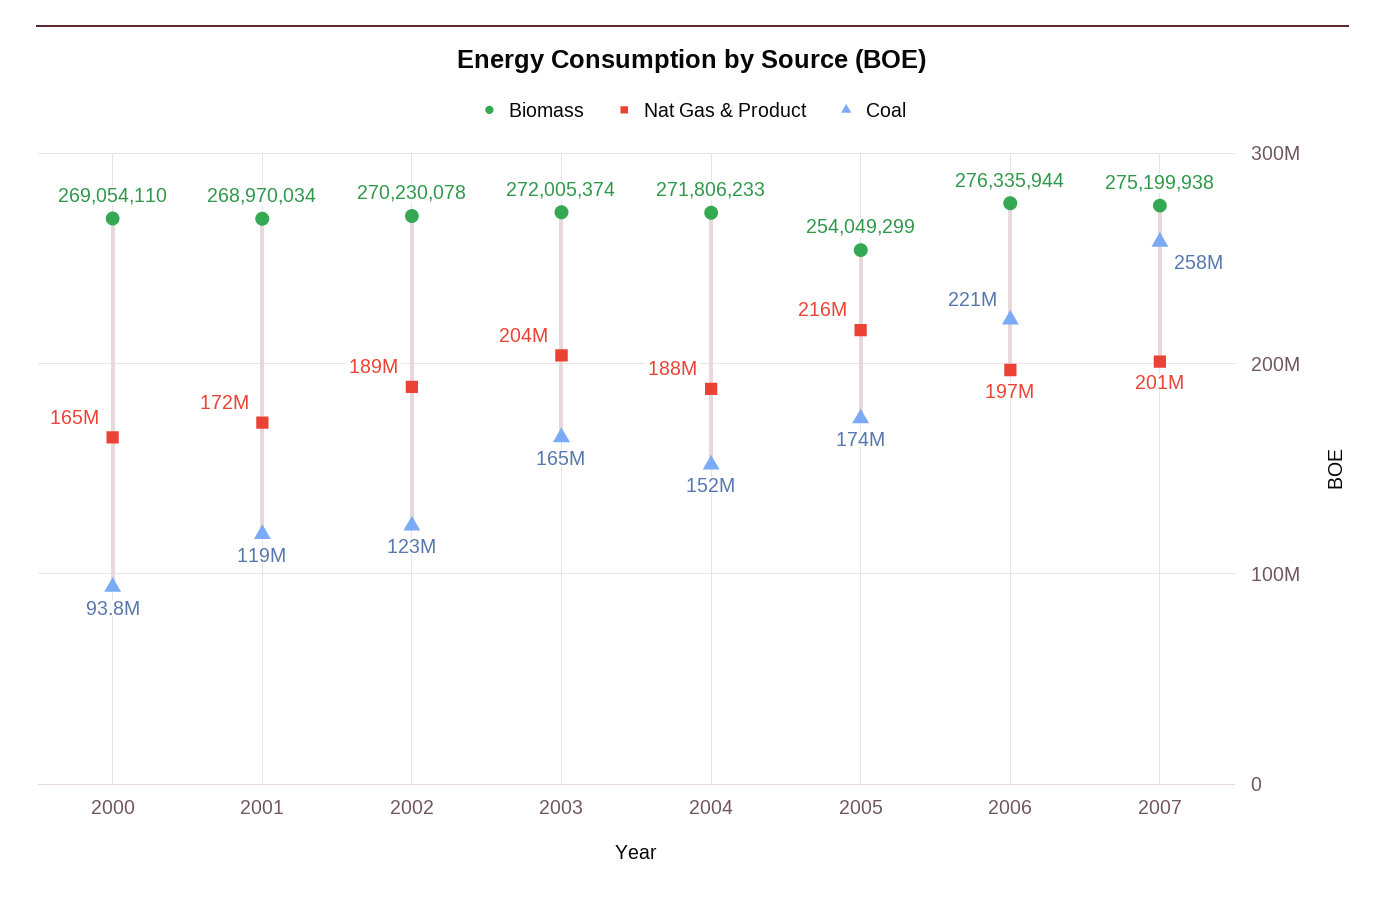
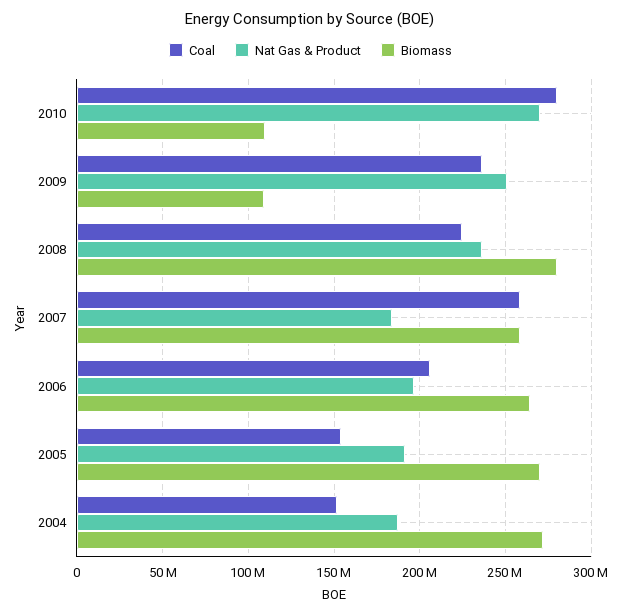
Biomass, 2000: 269054110 -> none
Nat Gas & Product, 2000: 165000000 -> none
Coal, 2000: 93800000 -> none
Biomass, 2001: 268970034 -> none
Nat Gas & Product, 2001: 172000000 -> none
Coal, 2001: 119000000 -> none
Biomass, 2002: 270230078 -> none
Nat Gas & Product, 2002: 189000000 -> none
Coal, 2002: 123000000 -> none
Biomass, 2003: 272005374 -> none
Nat Gas & Product, 2003: 204000000 -> none
Coal, 2003: 165000000 -> none
Biomass, 2005: 254049299 -> 270000000
Nat Gas & Product, 2005: 216000000 -> 190000000
Coal, 2005: 174000000 -> 155000000
Biomass, 2006: 276335944 -> 265000000
Coal, 2006: 221000000 -> 205000000
Biomass, 2007: 275199938 -> 260000000
Nat Gas & Product, 2007: 201000000 -> 185000000
Coal, 2010: none -> 280000000
Nat Gas & Product, 2010: none -> 270000000
Biomass, 2010: none -> 110000000
Coal, 2009: none -> 235000000
Nat Gas & Product, 2009: none -> 250000000
Biomass, 2009: none -> 110000000
Coal, 2008: none -> 225000000
Nat Gas & Product, 2008: none -> 235000000
Biomass, 2008: none -> 280000000

